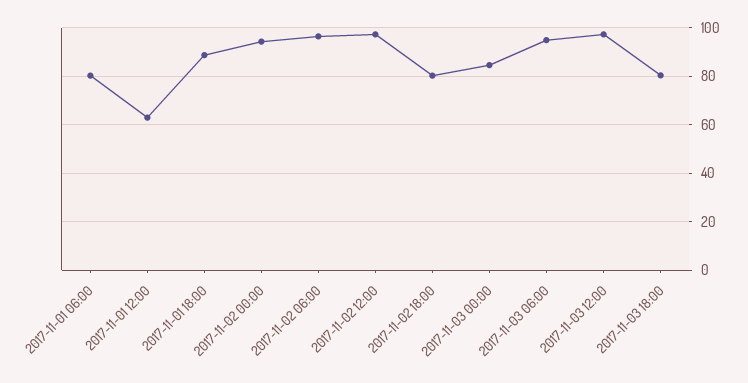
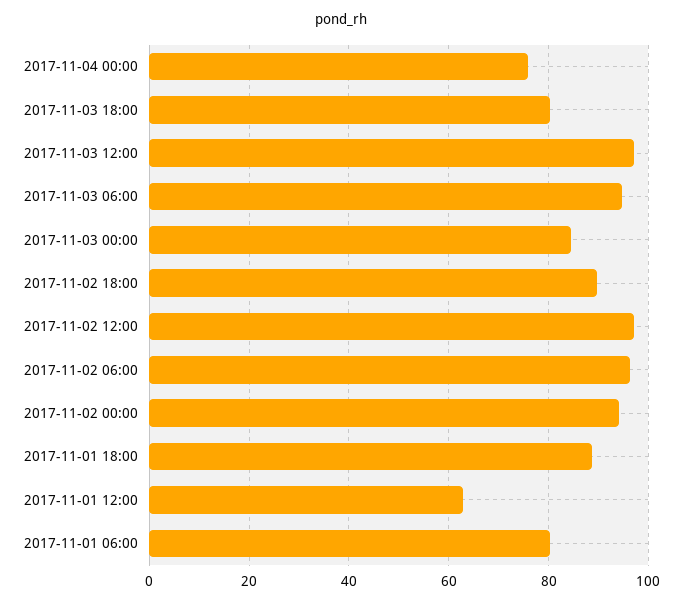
2017-11-02 18:00: 80 -> 90
2017-11-04 00:00: none -> 76

